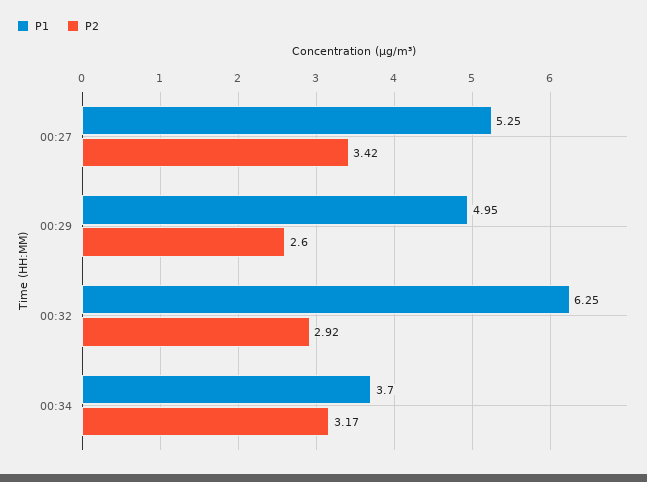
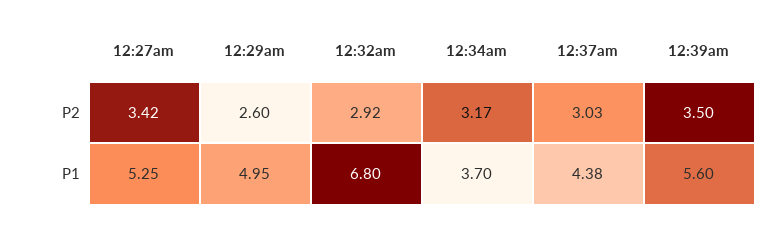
P1, 00:32: 6.25 -> 6.8
P2, 12:37am: none -> 3.03
P2, 12:39am: none -> 3.5
P1, 12:37am: none -> 4.38
P1, 12:39am: none -> 5.6

